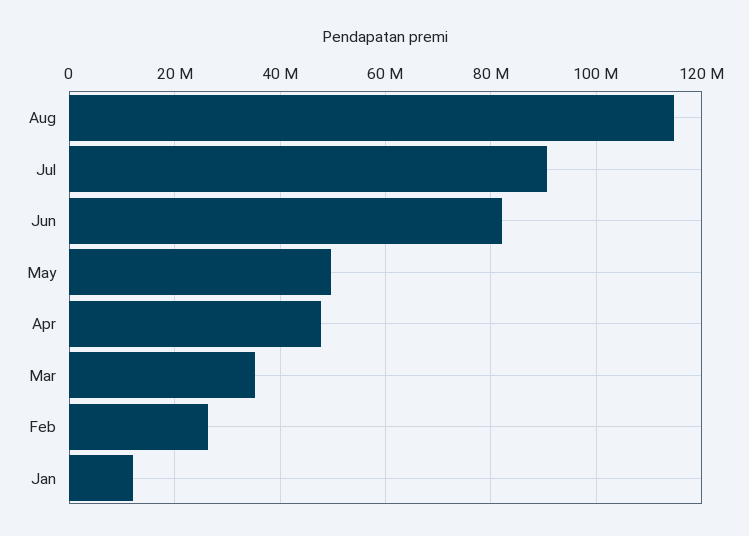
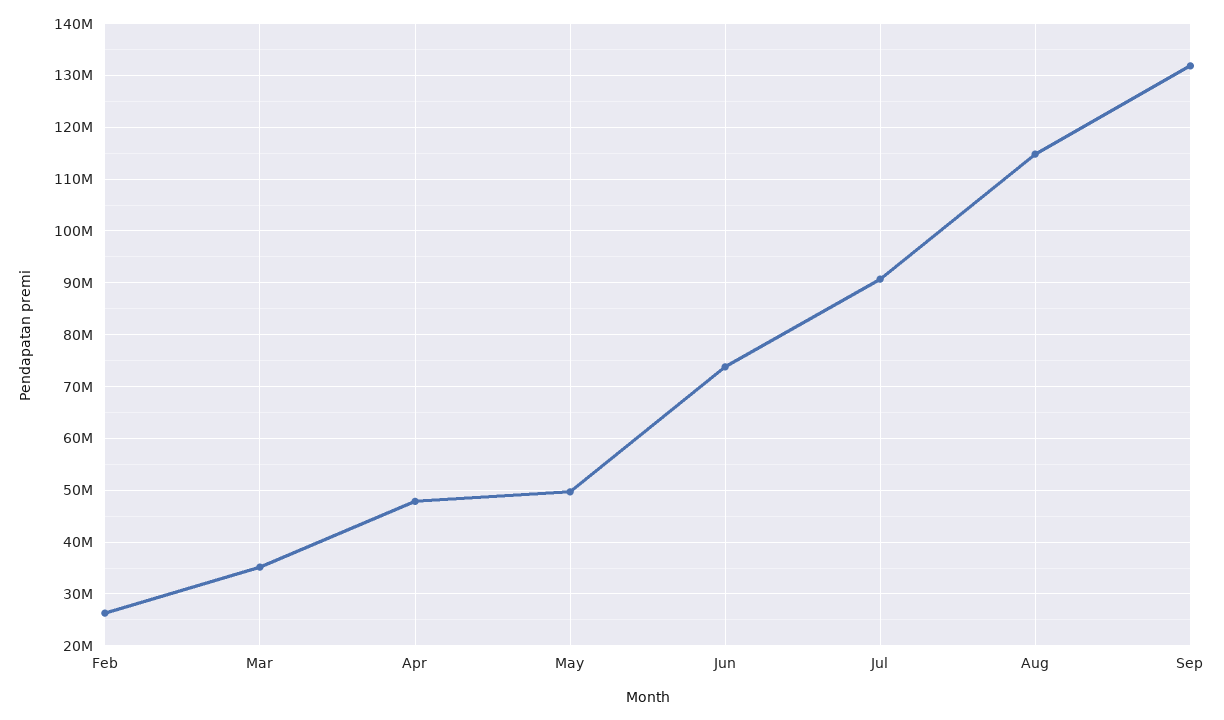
Jun: 82000000 -> 74000000
Jan: 12000000 -> none
Sep: none -> 132000000

